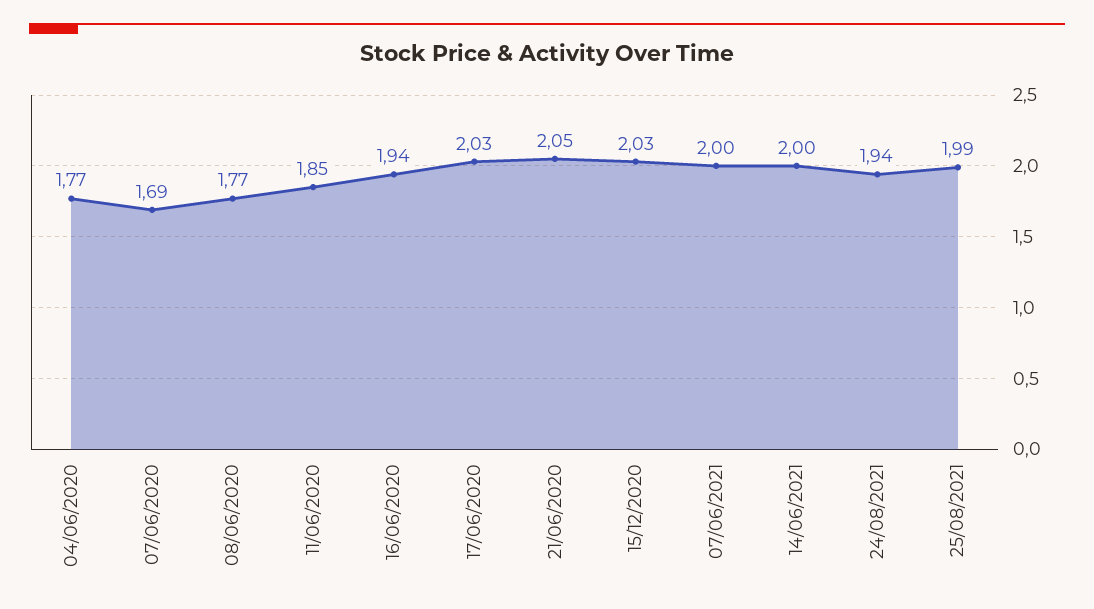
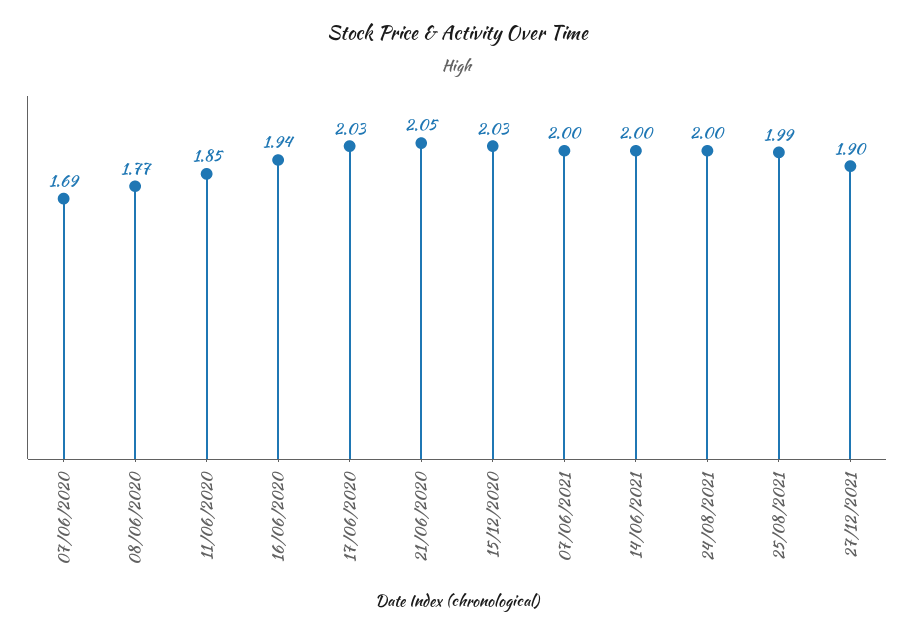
04/06/2020: 1.77 -> none
24/08/2021: 1.94 -> 2
27/12/2021: none -> 1.9

